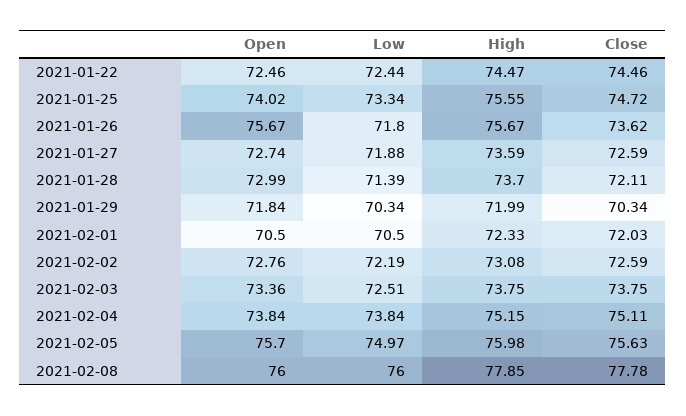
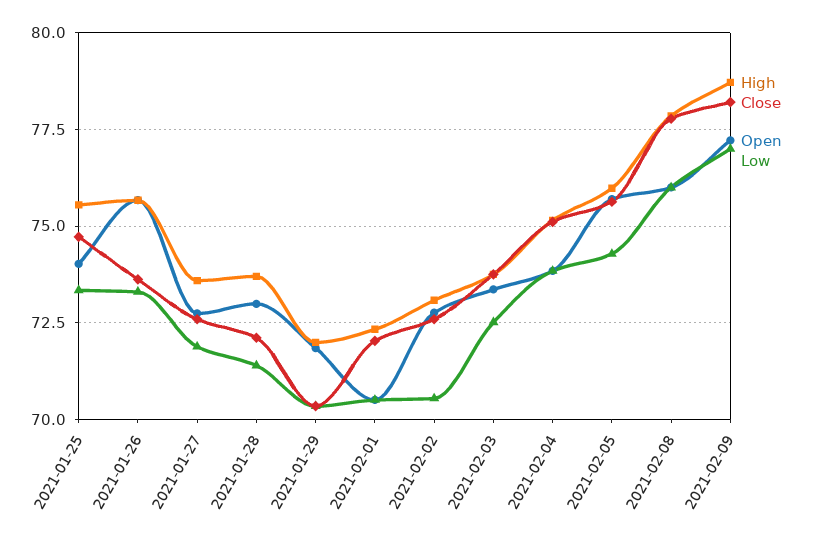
Open, 2021-01-22: 72.46 -> none
Low, 2021-01-22: 72.44 -> none
High, 2021-01-22: 74.47 -> none
Close, 2021-01-22: 74.46 -> none
Low, 2021-01-26: 71.8 -> 73.25
Low, 2021-02-02: 72.19 -> 70.5
Low, 2021-02-05: 74.97 -> 74.25
High, 2021-02-09: none -> 78.75
Close, 2021-02-09: none -> 78.25
Open, 2021-02-09: none -> 77.25
Low, 2021-02-09: none -> 77

